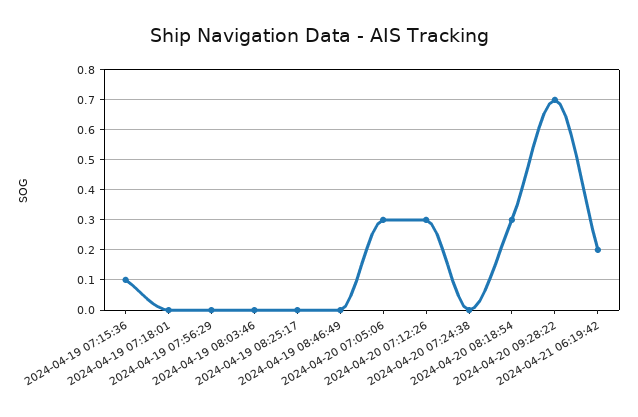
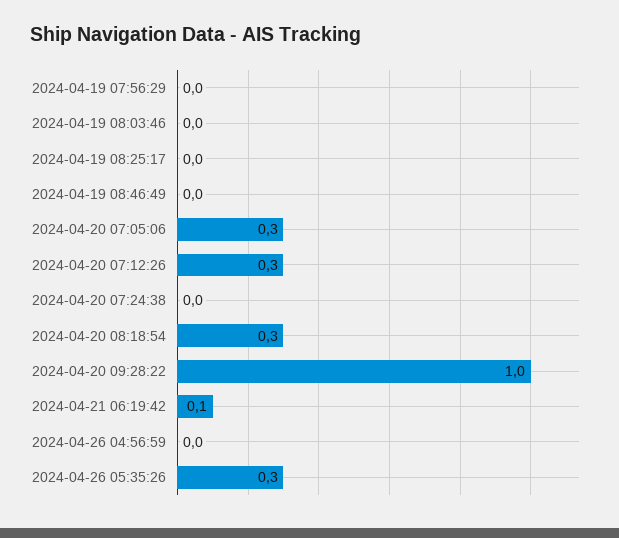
2024-04-19 07:15:36: 0.1 -> none
2024-04-19 07:18:01: 0 -> none
2024-04-20 09:28:22: 0.7 -> 1
2024-04-21 06:19:42: 0.2 -> 0.1
2024-04-26 04:56:59: none -> 0
2024-04-26 05:35:26: none -> 0.3

